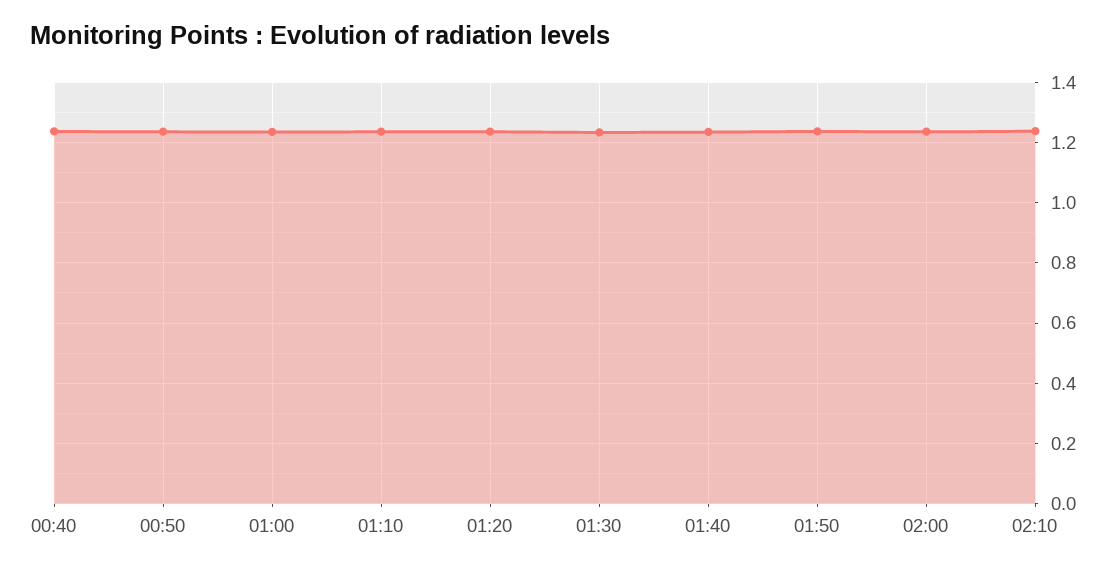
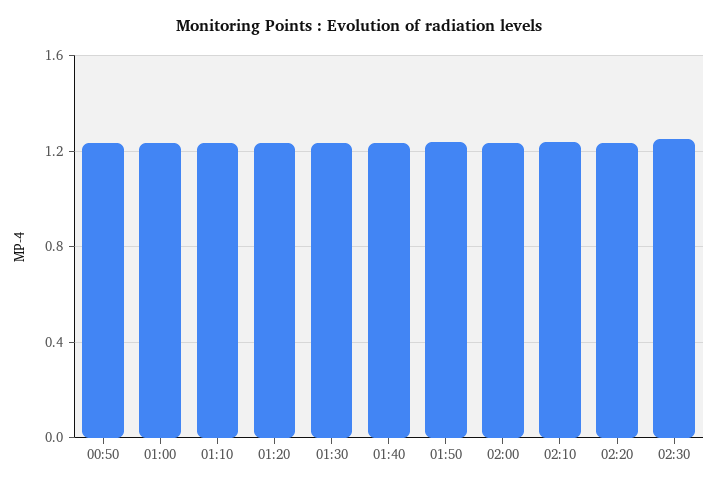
00:40: 1.24 -> none
02:20: none -> 1.25
02:30: none -> 1.25

